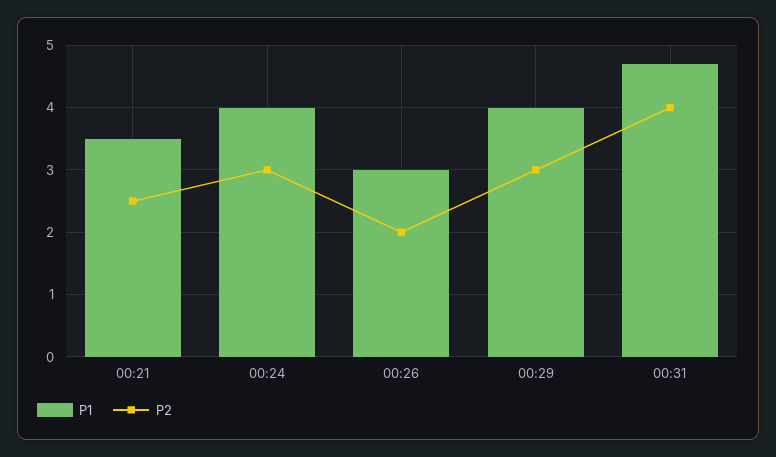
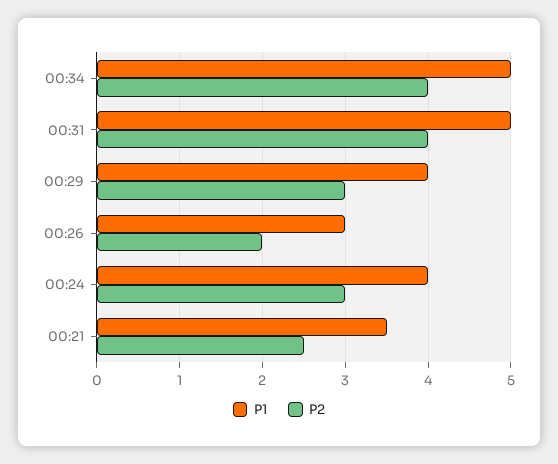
P1, 00:31: 4.7 -> 5
P1, 00:34: none -> 5
P2, 00:34: none -> 4

